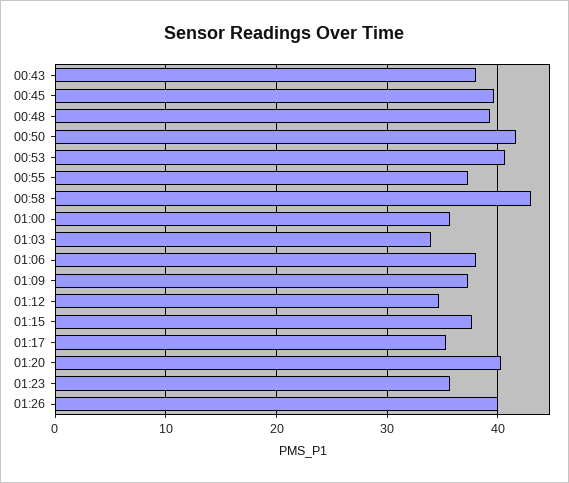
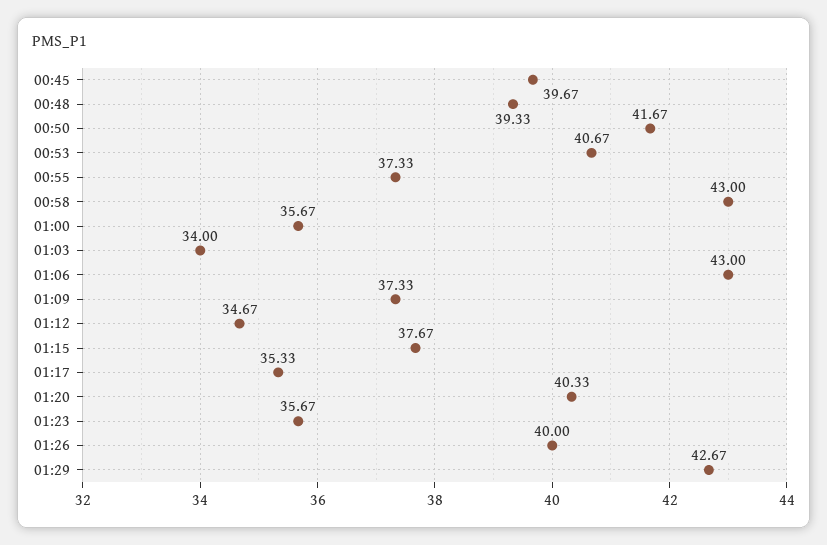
00:43: 38 -> none
01:06: 38 -> 43
01:29: none -> 42.67

